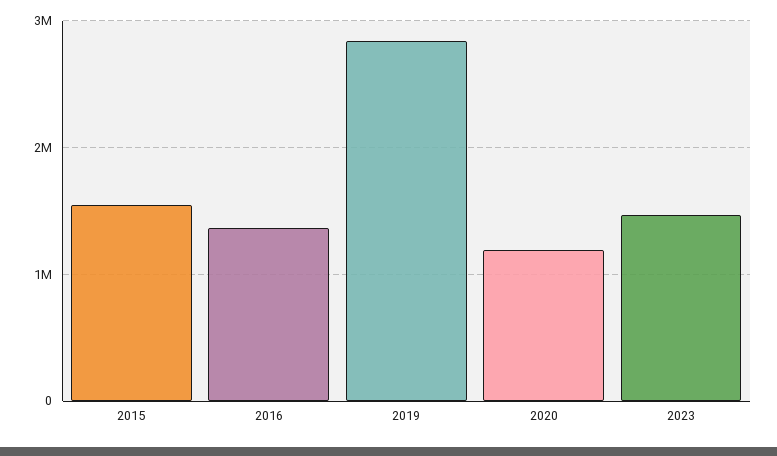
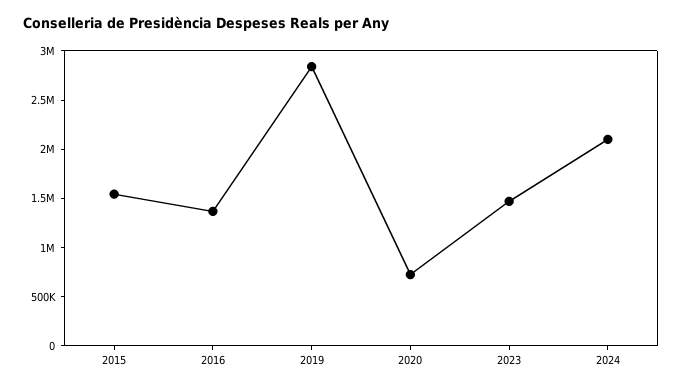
2020: 1200000 -> 700000
2024: none -> 2100000

